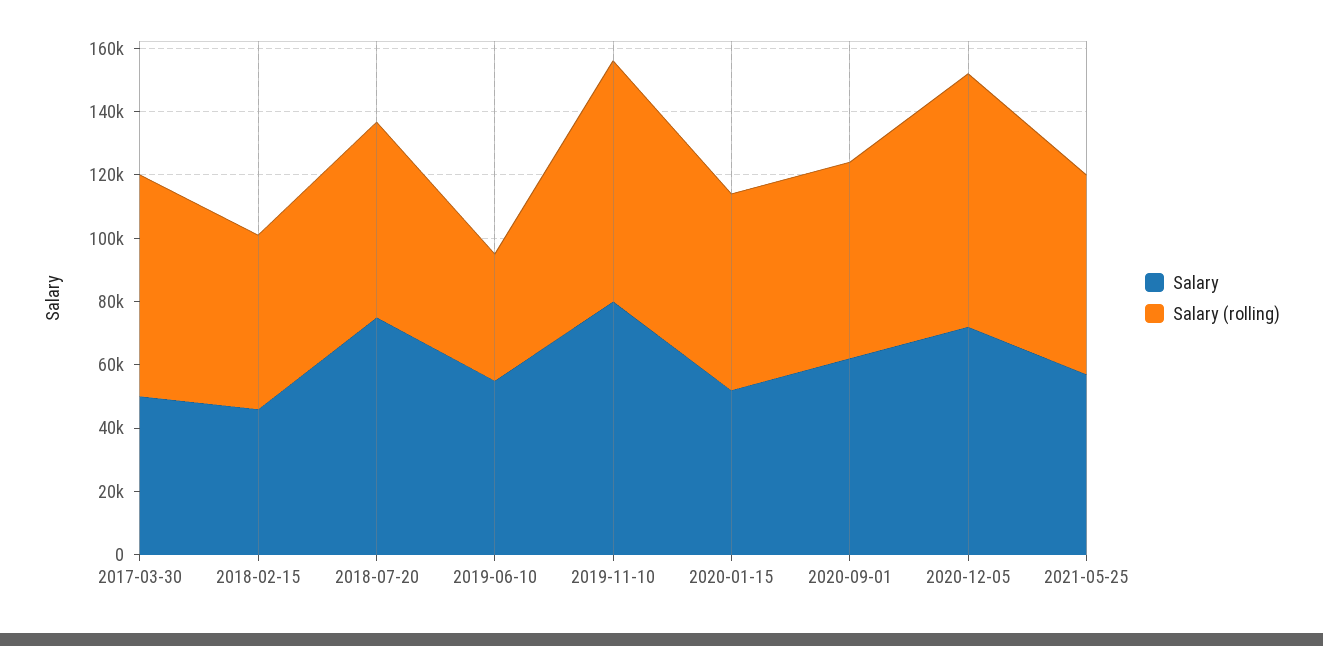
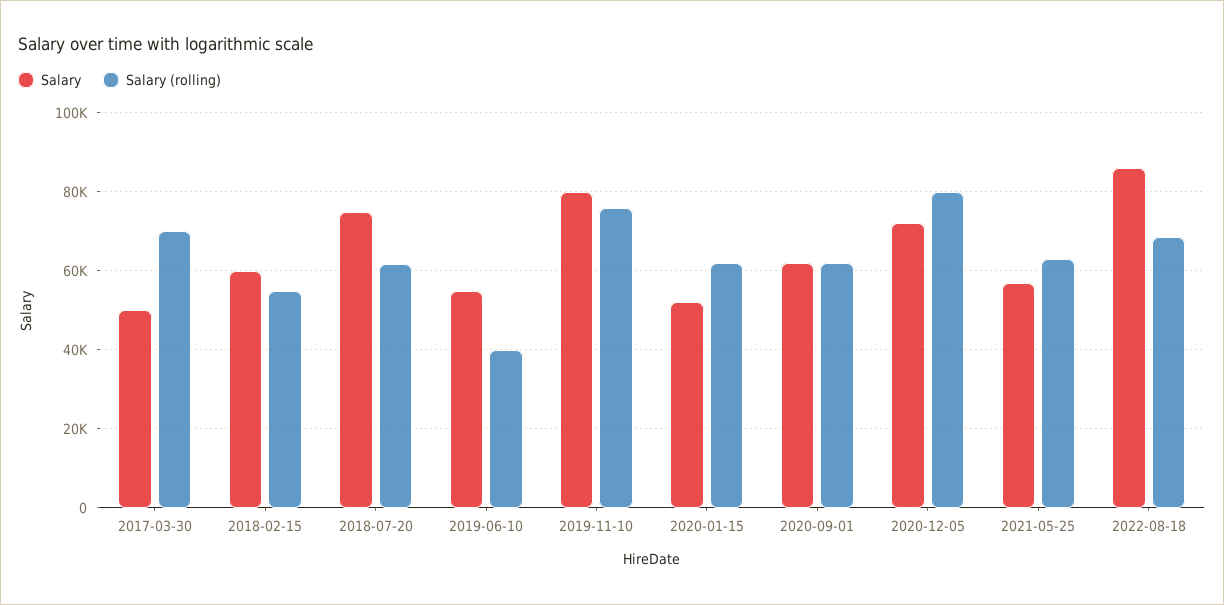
Salary, 2018-02-15: 45000 -> 60000
Salary, 2022-08-18: none -> 86000
Salary (rolling), 2022-08-18: none -> 68000

